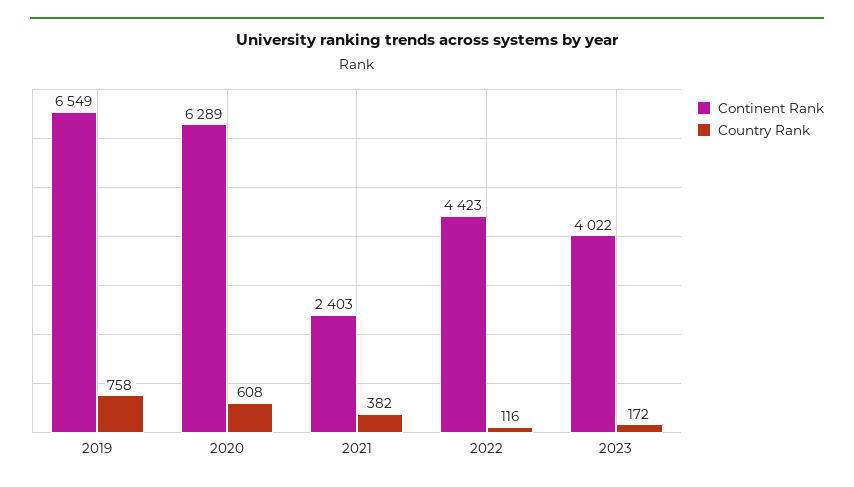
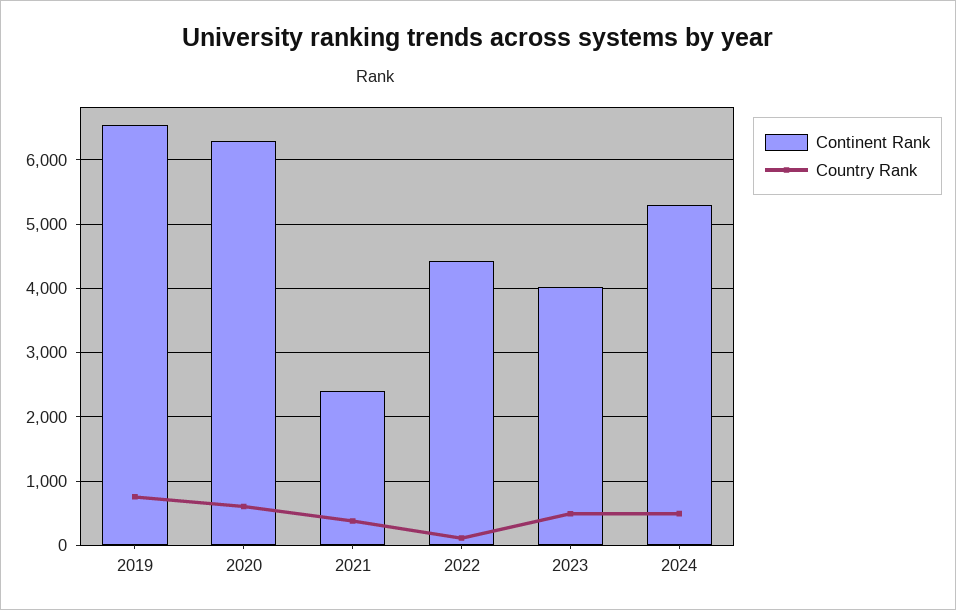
Country Rank, 2023: 172 -> 500
Continent Rank, 2024: none -> 5300
Country Rank, 2024: none -> 500

